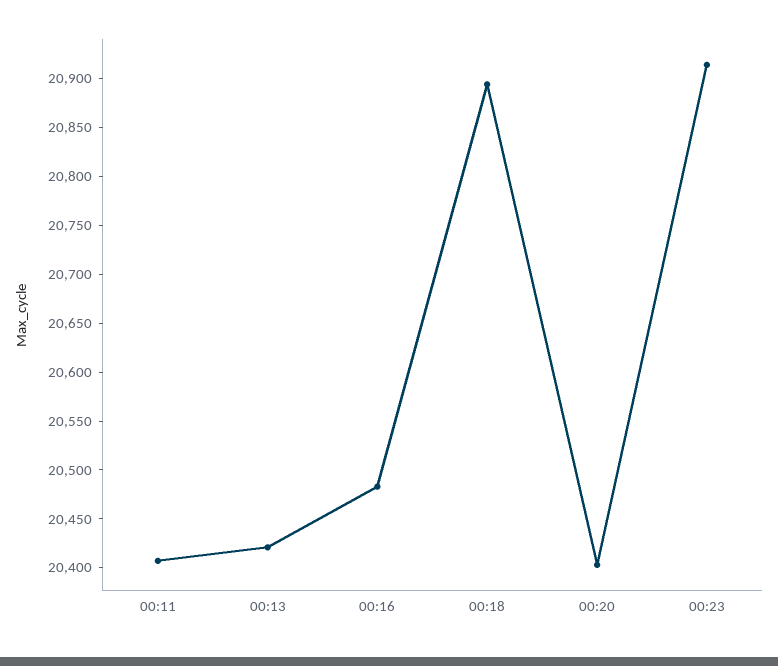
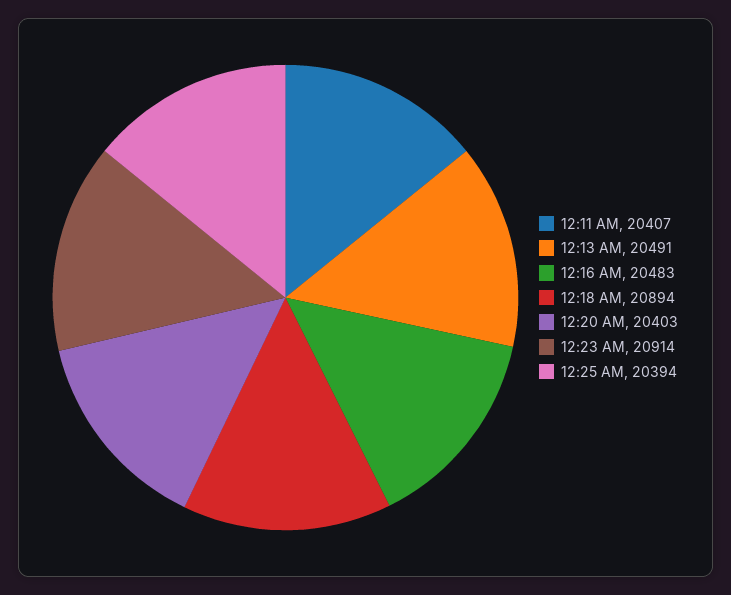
00:13: 20420 -> 20491
12:25 AM: none -> 20394

